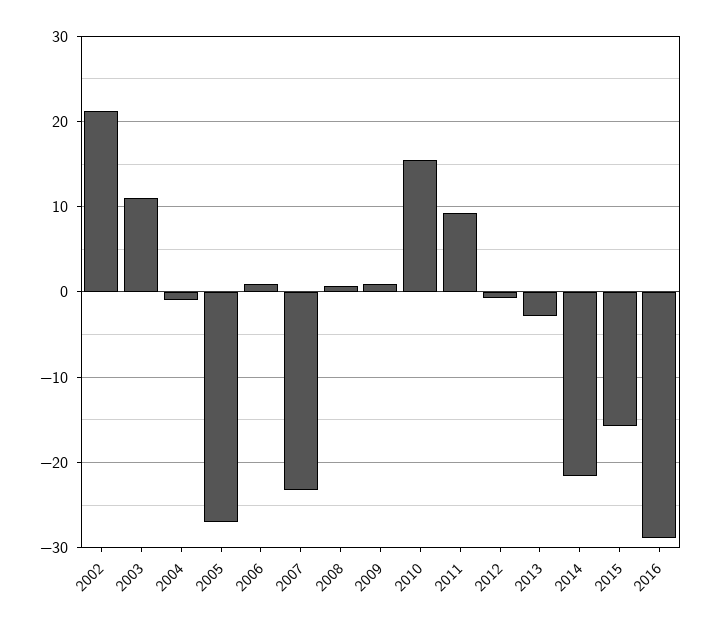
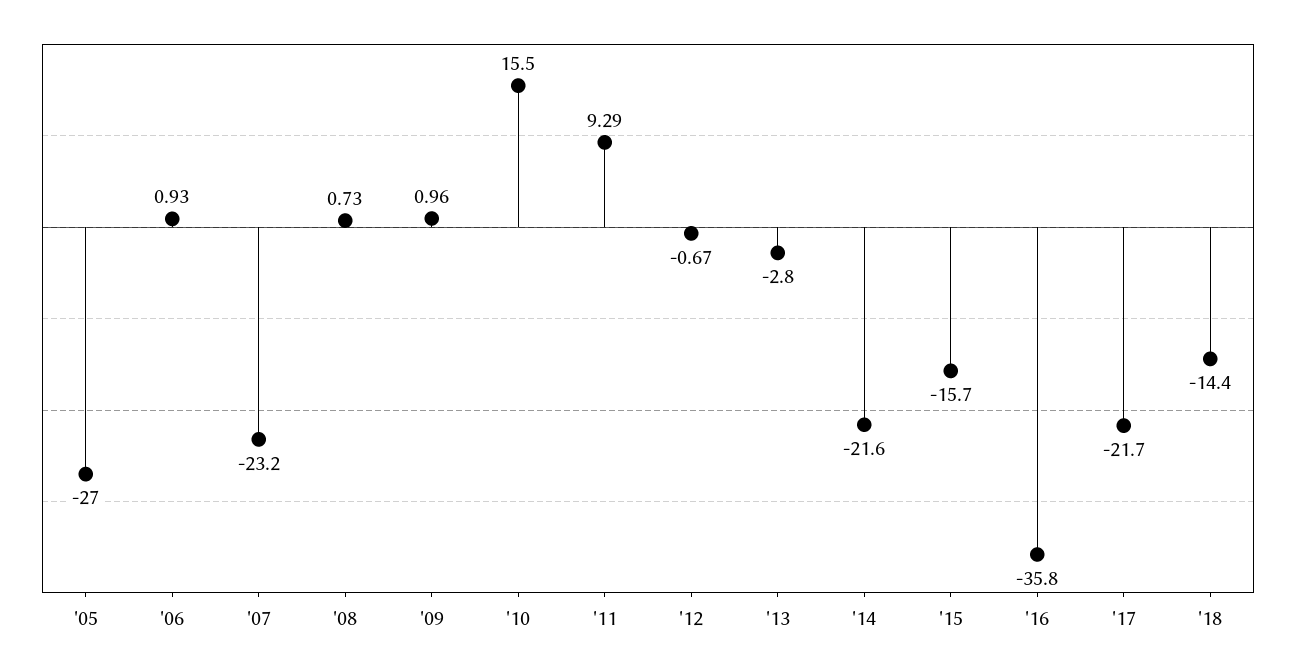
2002: 21 -> none
2003: 11 -> none
2004: -1 -> none
2016: -29 -> -35.8
'17: none -> -21.7
'18: none -> -14.4

